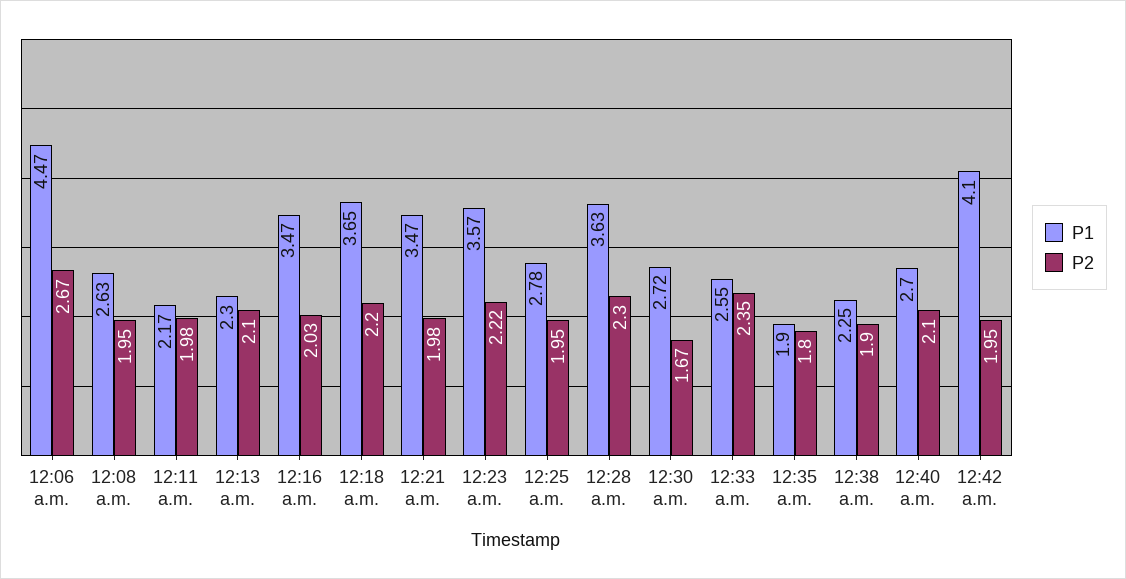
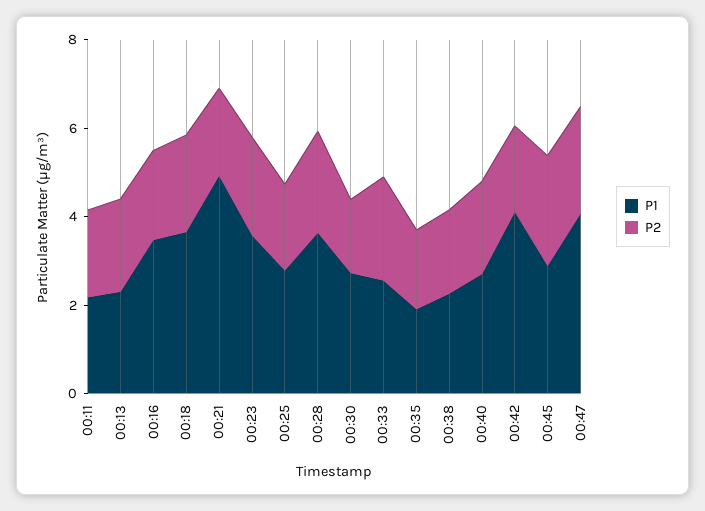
P1, 12:06 a.m.: 4.47 -> none
P2, 12:06 a.m.: 2.67 -> none
P1, 12:08 a.m.: 2.63 -> none
P2, 12:08 a.m.: 1.95 -> none
P1, 12:21 a.m.: 3.47 -> 5
P1, 00:45: none -> 3
P2, 00:45: none -> 2.5
P1, 00:47: none -> 4
P2, 00:47: none -> 2.5

